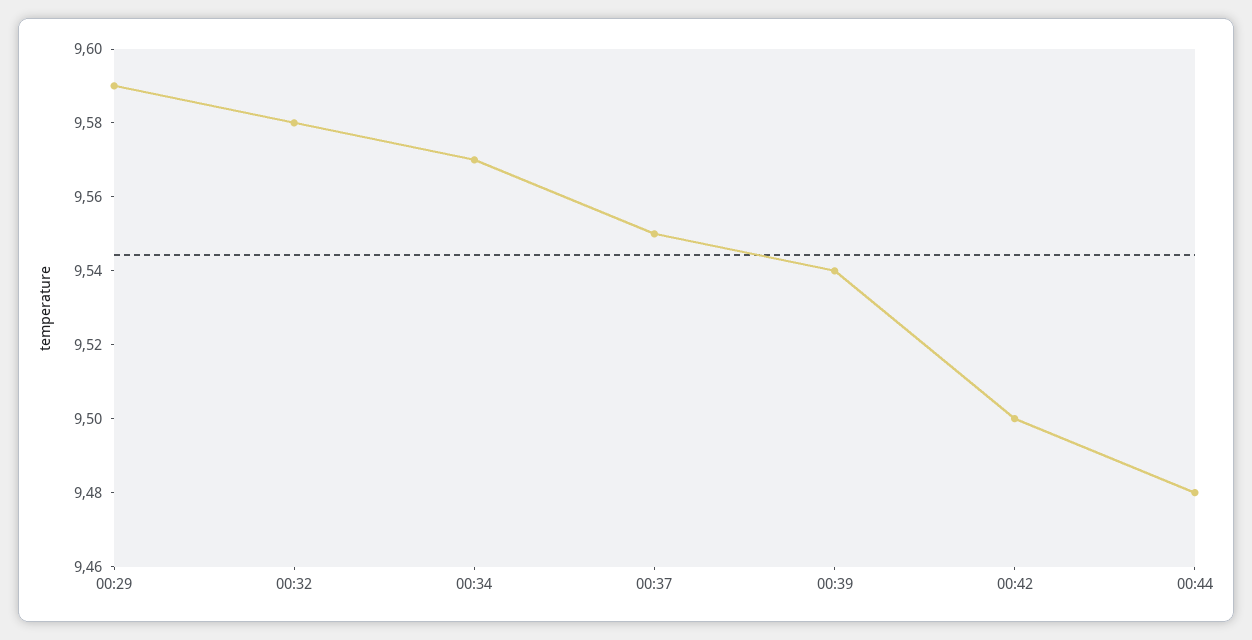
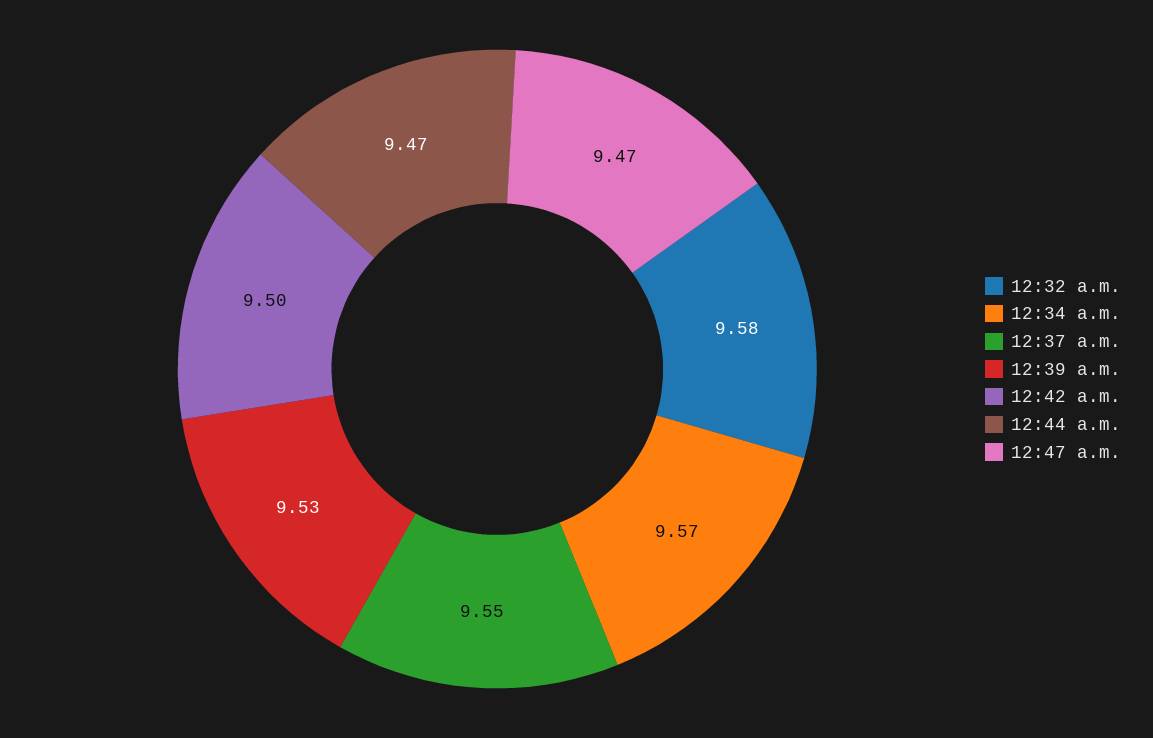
00:29: 9.59 -> none
00:39: 9.54 -> 9.53
00:44: 9.48 -> 9.47
12:47 a.m.: none -> 9.47

